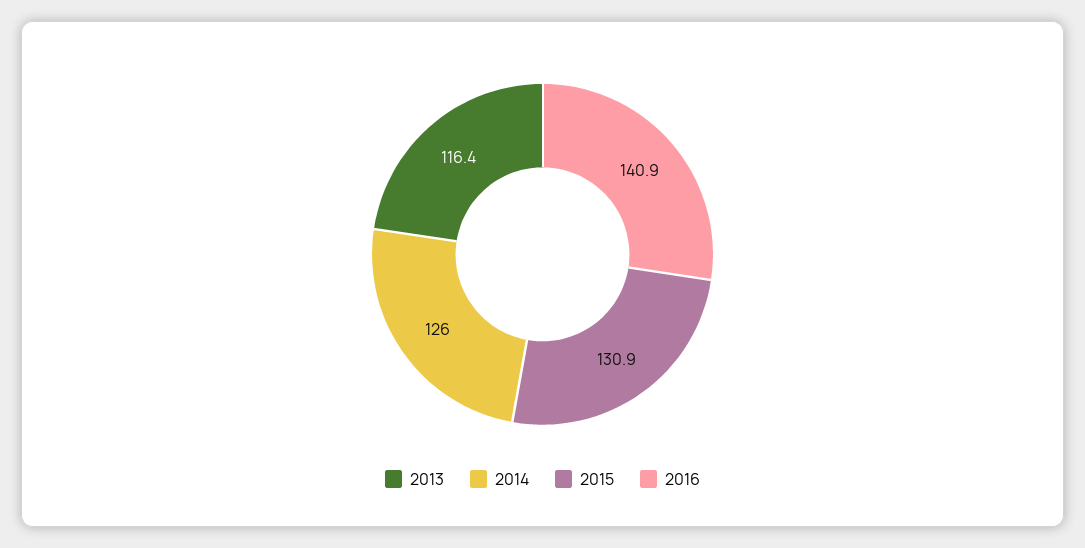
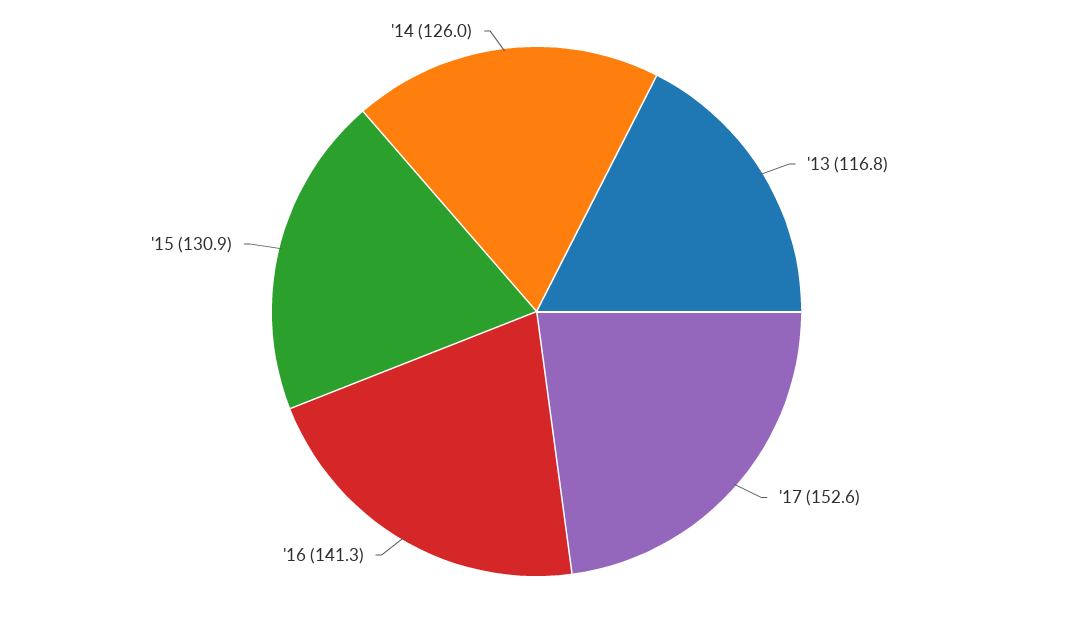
2013: 116.4 -> 116.8
2016: 140.9 -> 141.3
'17: none -> 152.6

